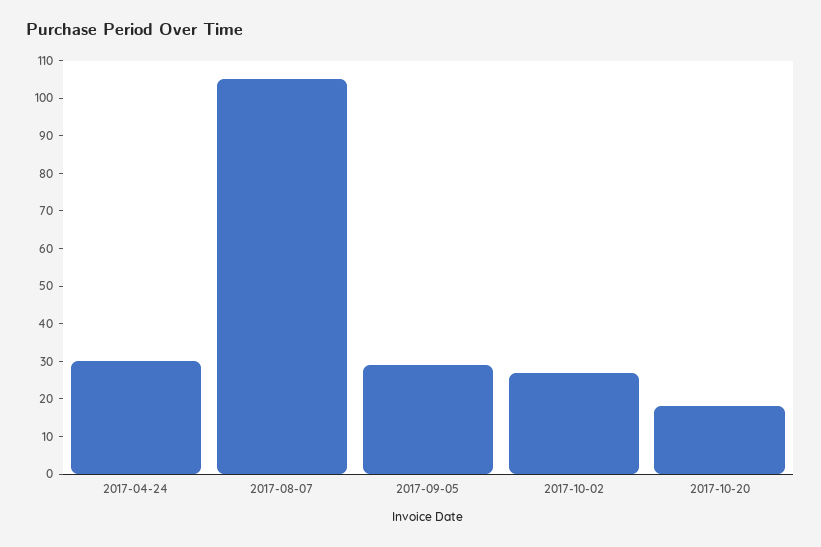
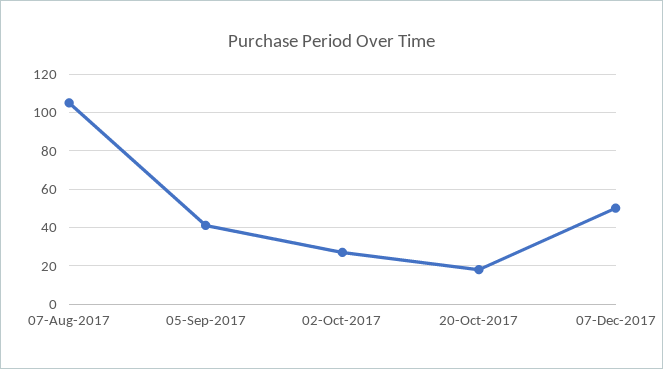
2017-04-24: 30 -> none
2017-09-05: 30 -> 40
07-Dec-2017: none -> 50

